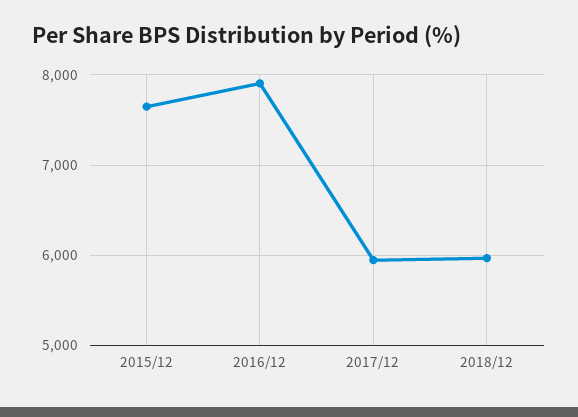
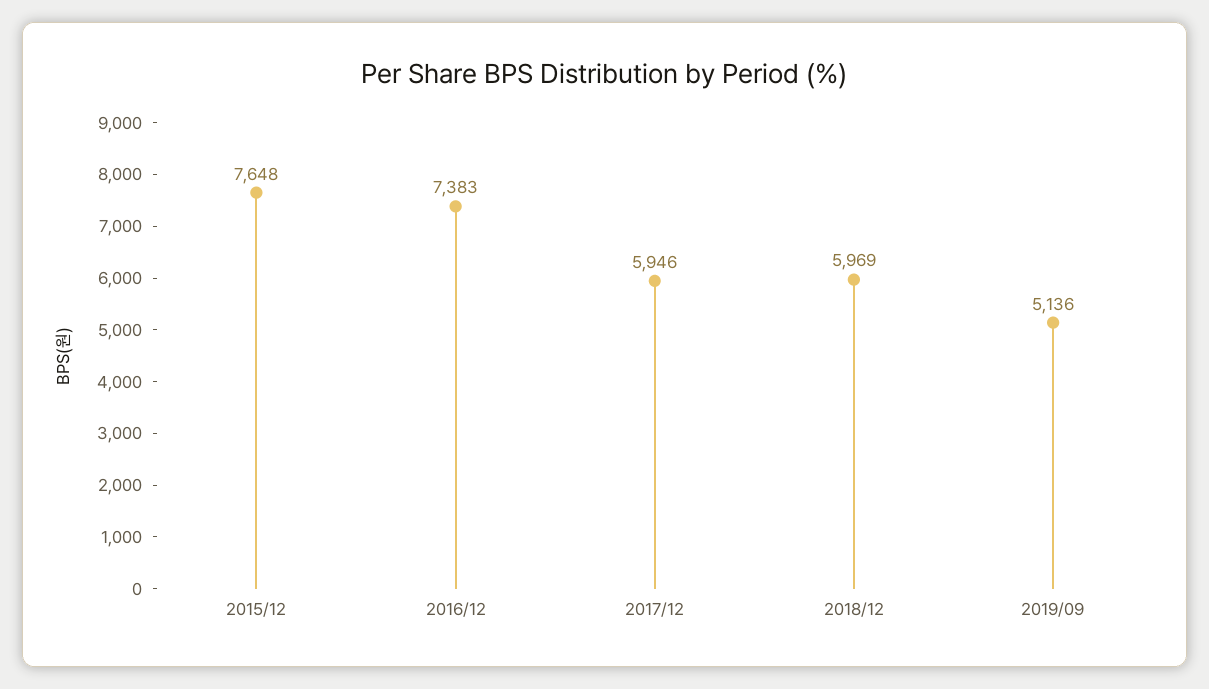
2016/12: 7900 -> 7383
2019/09: none -> 5136

